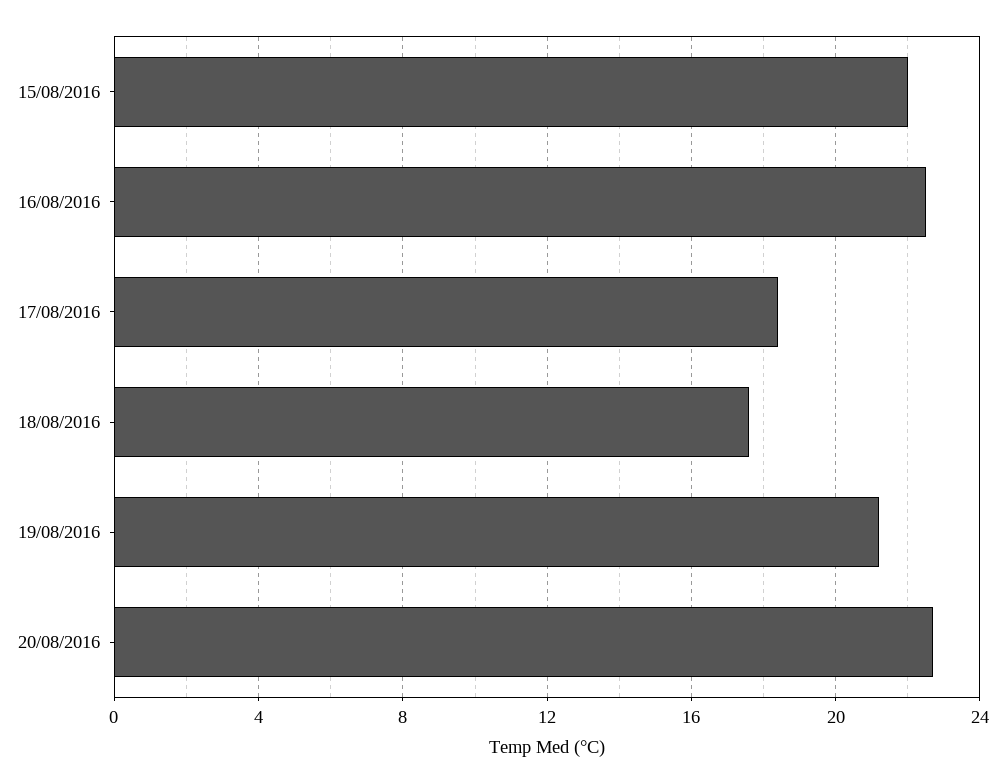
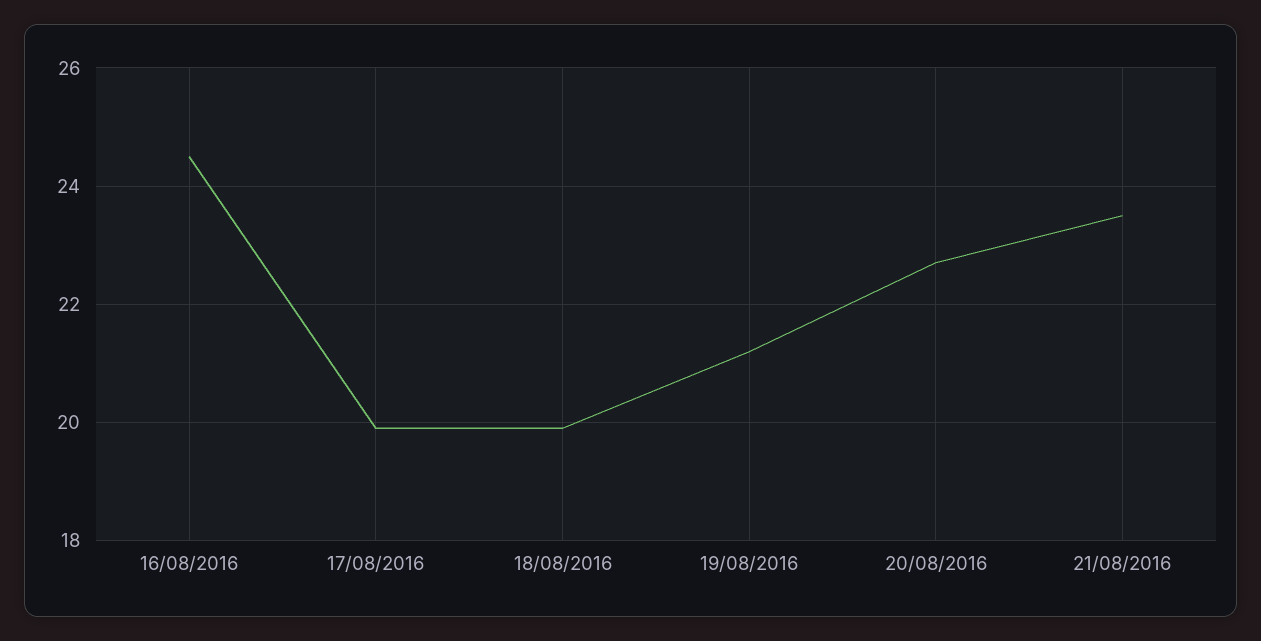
15/08/2016: 22 -> none
16/08/2016: 22.5 -> 24.5
17/08/2016: 18.5 -> 20
18/08/2016: 17.5 -> 20
21/08/2016: none -> 23.5

